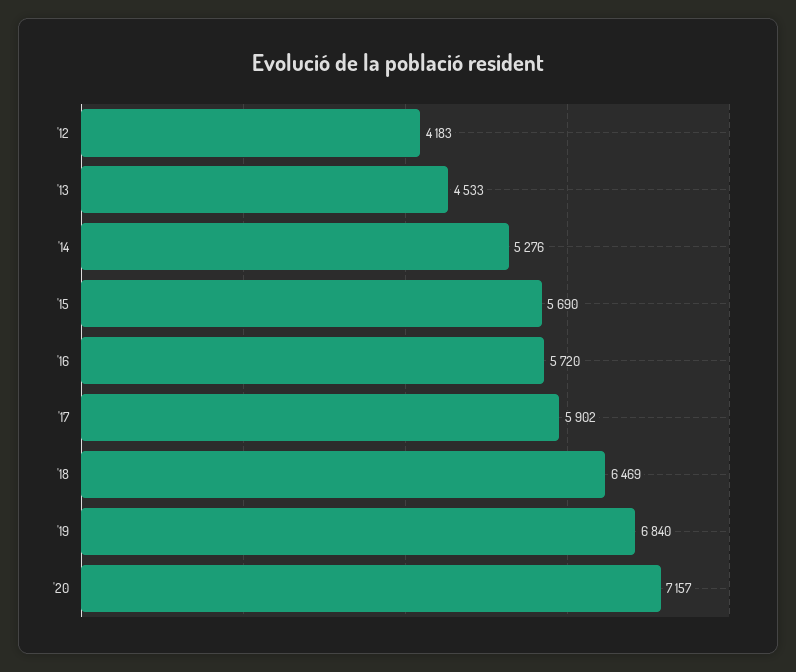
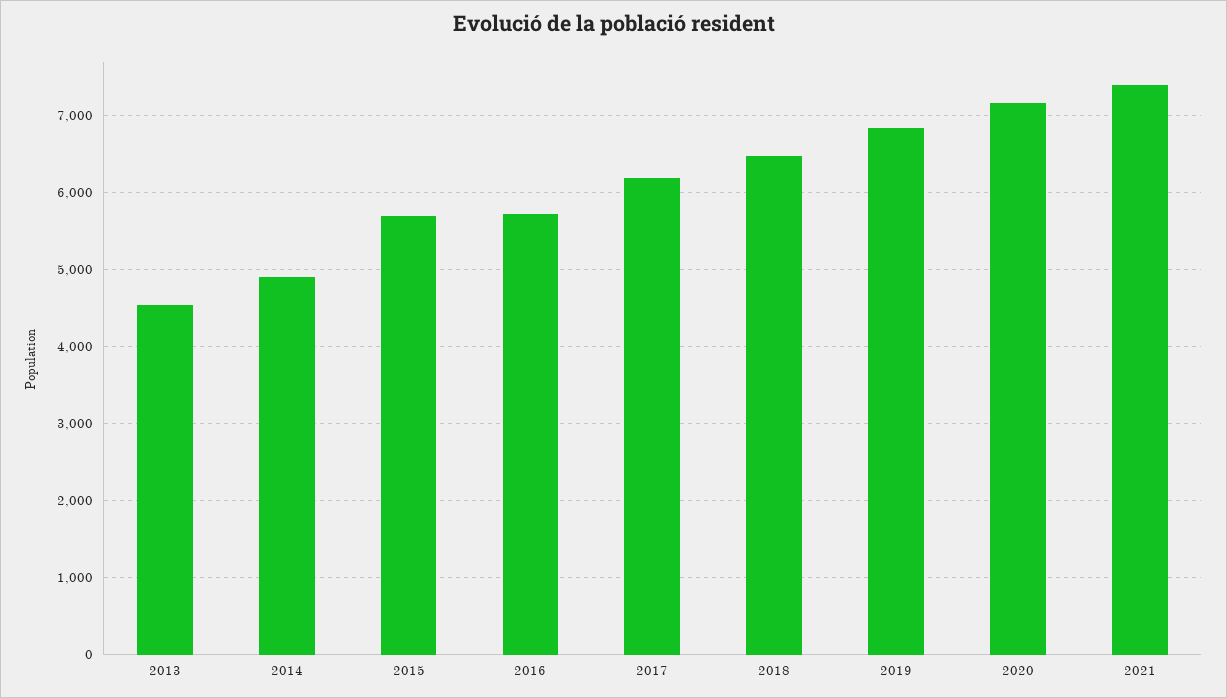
'12: 4183 -> none
'14: 5276 -> 4900
'17: 5902 -> 6200
2021: none -> 7400

